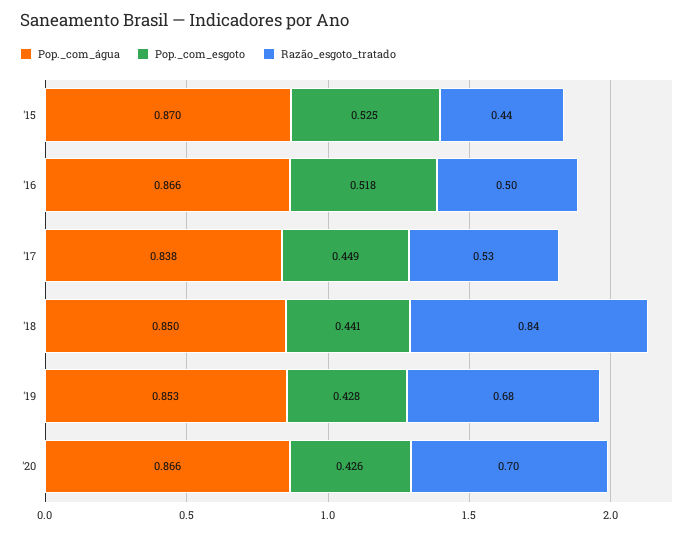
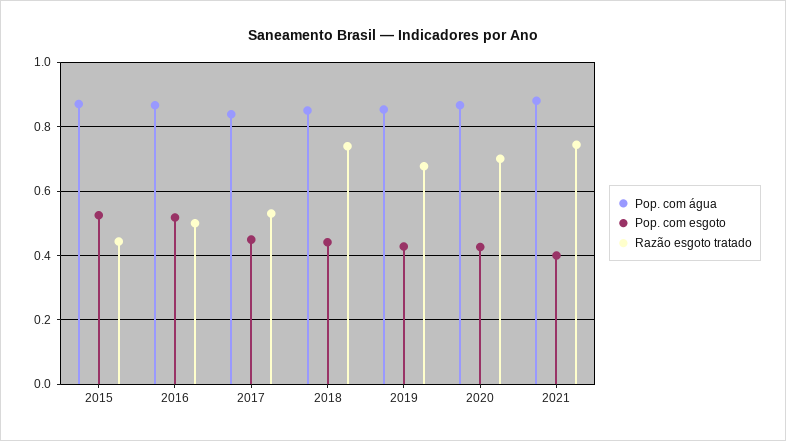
Razão_esgoto_tratado, '18: 0.84 -> 0.74
Pop._com_água, 2021: none -> 0.88
Pop._com_esgoto, 2021: none -> 0.4
Razão_esgoto_tratado, 2021: none -> 0.74

